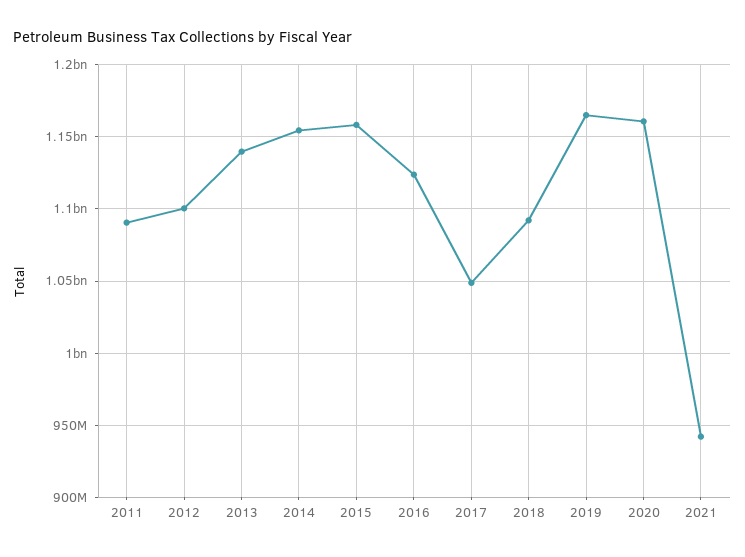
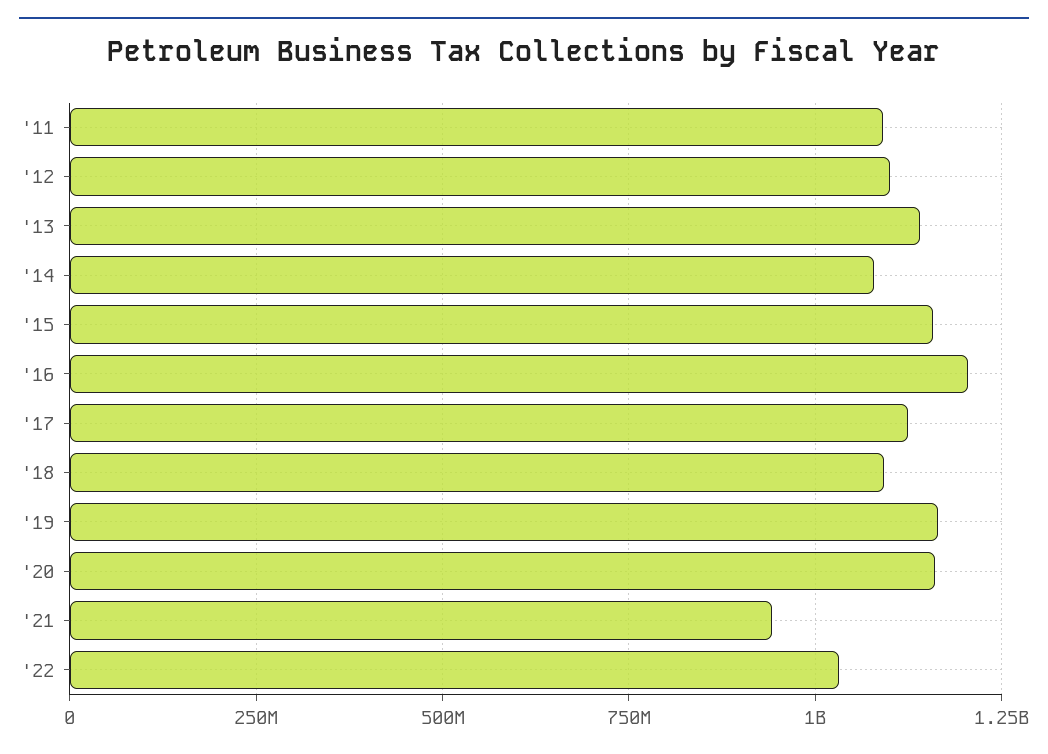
2014: 1155000000 -> 1075000000
2016: 1125000000 -> 1200000000
2017: 1050000000 -> 1125000000
'22: none -> 1025000000

